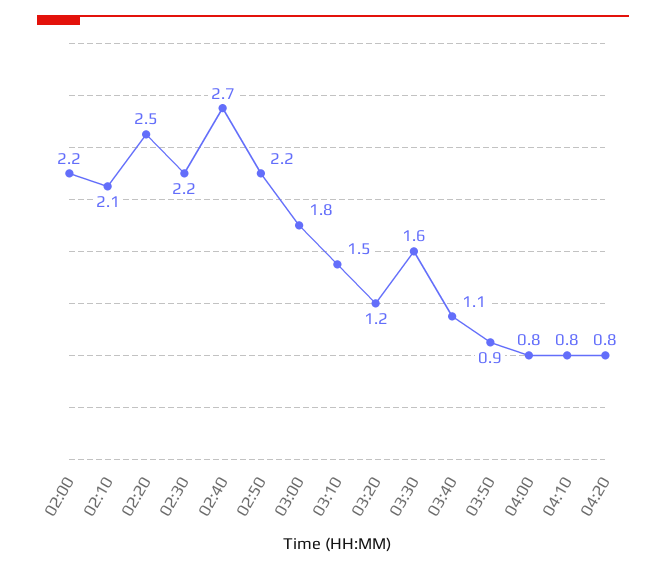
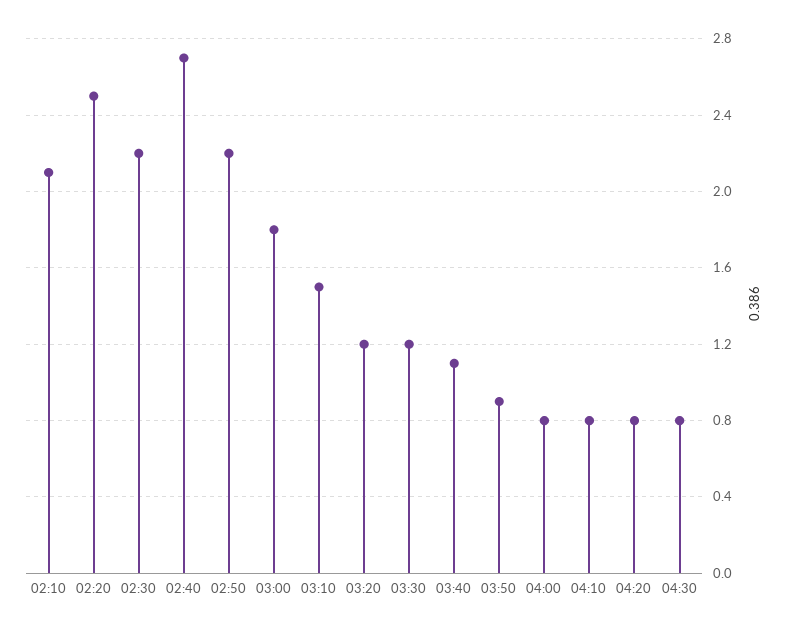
02:00: 2.2 -> none
03:30: 1.6 -> 1.2
04:30: none -> 0.8

